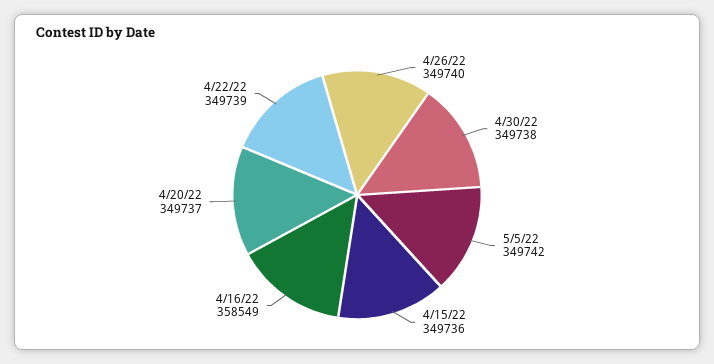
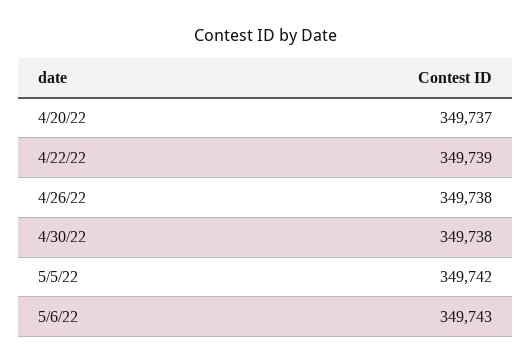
4/26/22: 349740 -> 349738
4/15/22: 349736 -> none
4/16/22: 358549 -> none
5/6/22: none -> 349743

